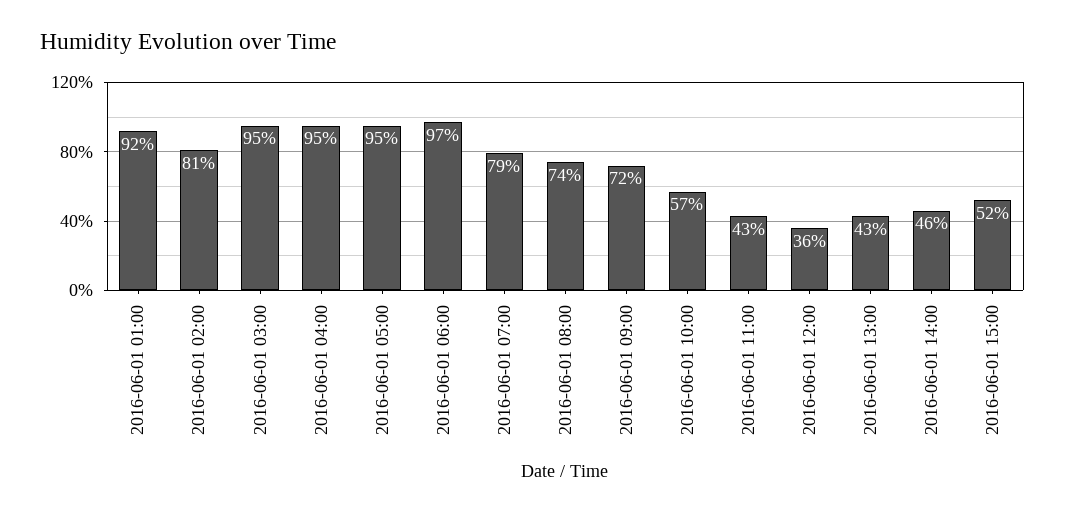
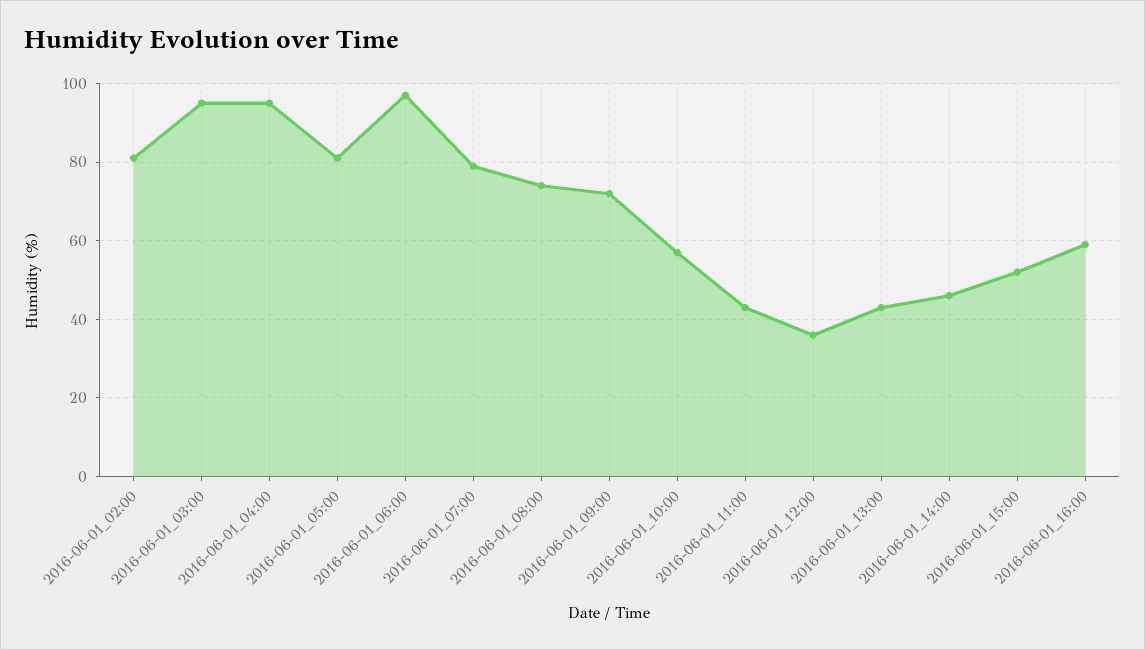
2016-06-01 01:00: 92 -> none
2016-06-01 05:00: 95 -> 80
2016-06-01_16:00: none -> 60

